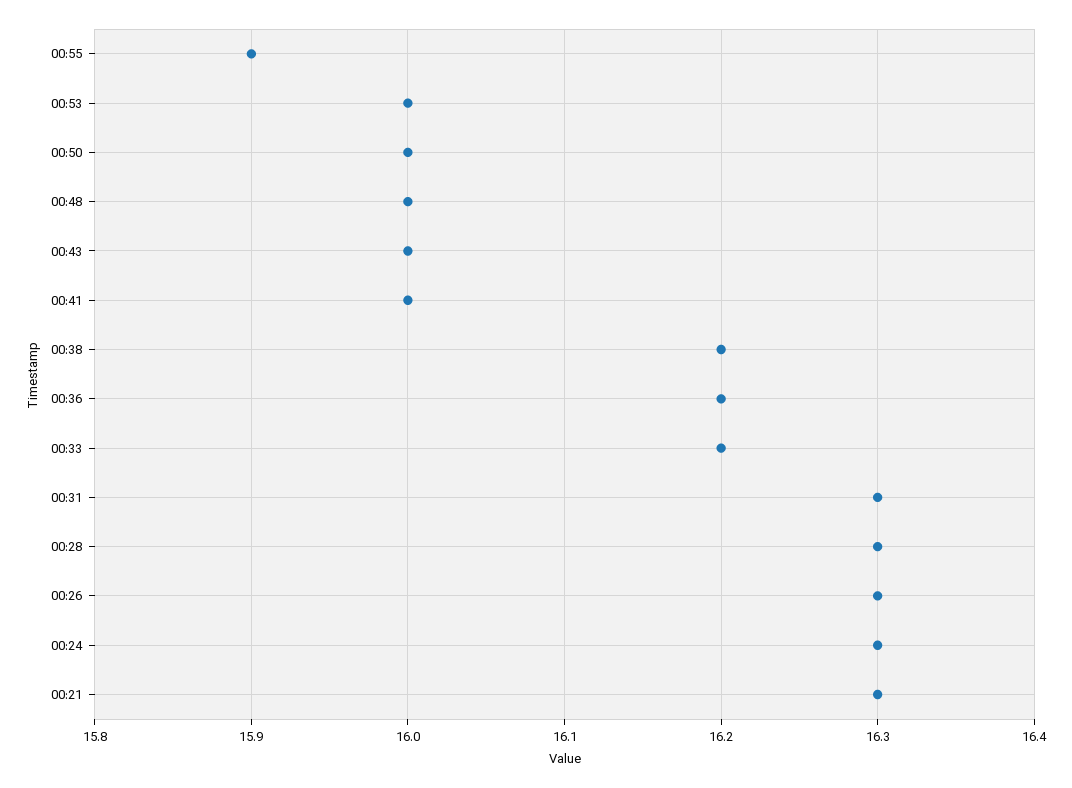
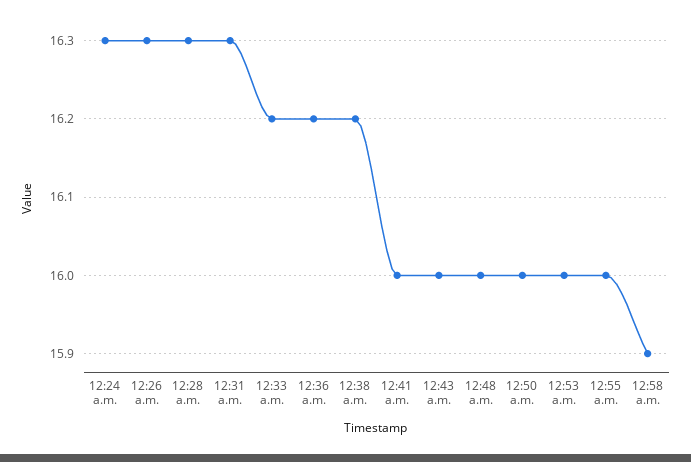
00:55: 15.9 -> 16
00:21: 16.3 -> none
12:58 a.m.: none -> 15.9

